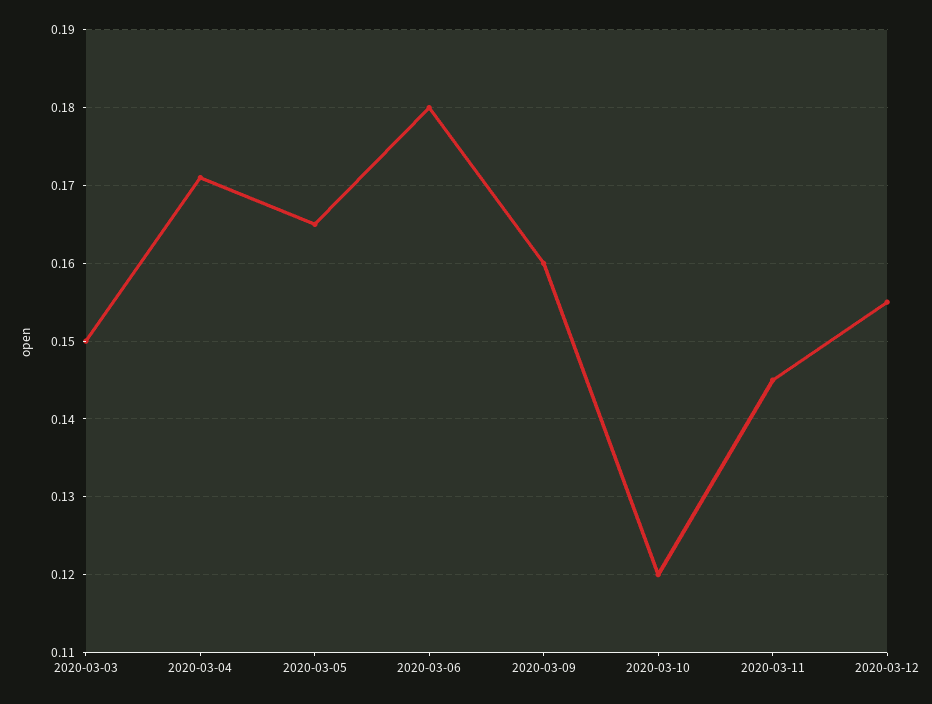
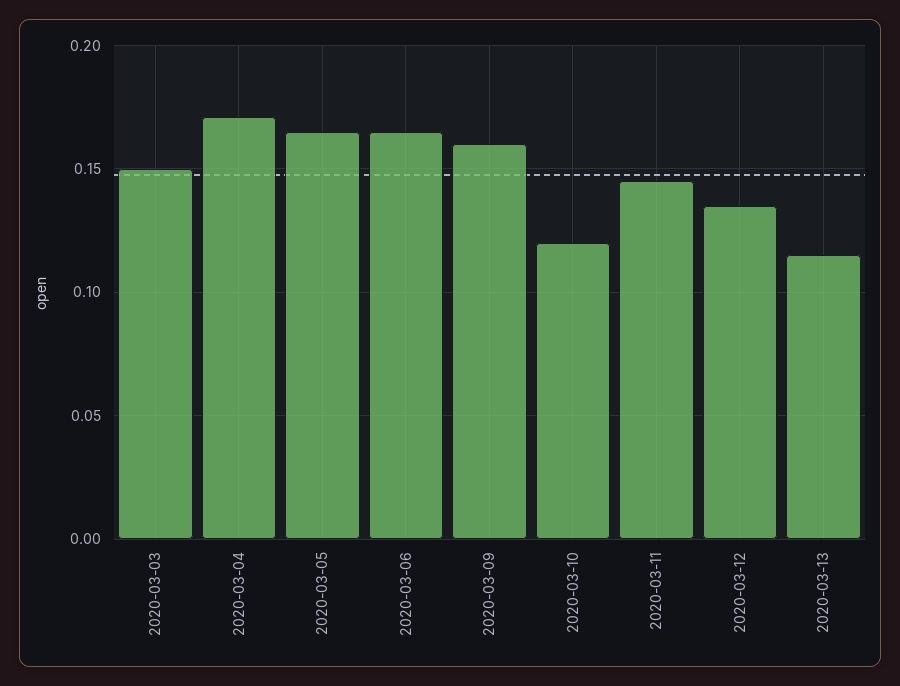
2020-03-06: 0.18 -> 0.165
2020-03-12: 0.155 -> 0.135
2020-03-13: none -> 0.115

